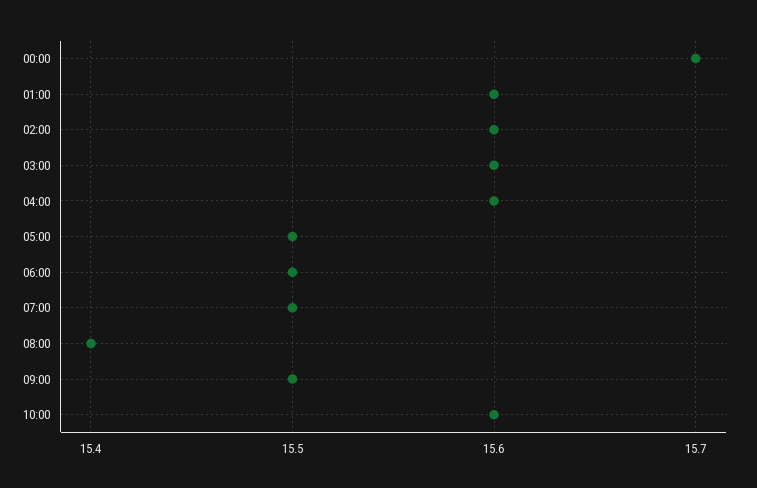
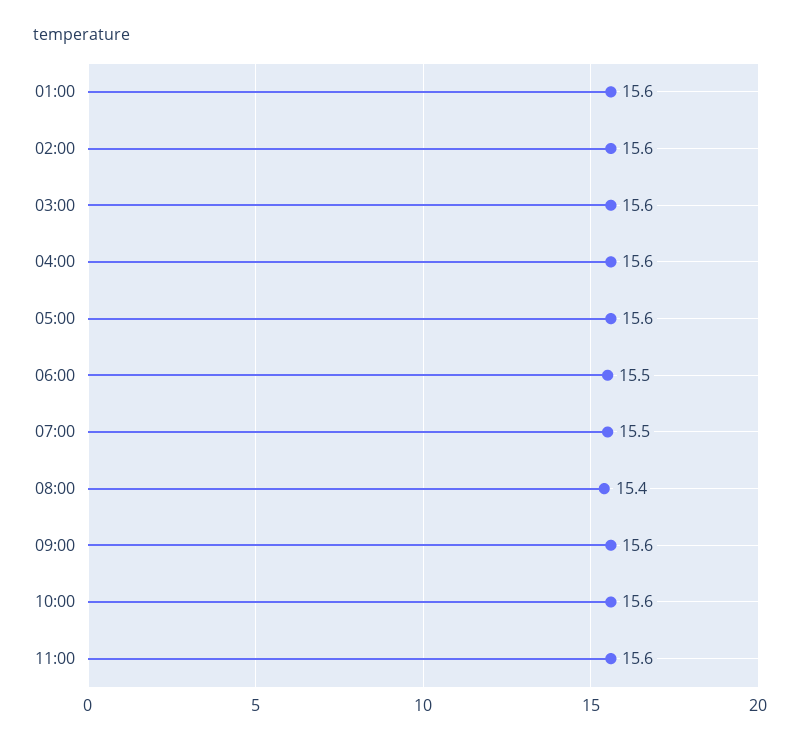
00:00: 15.7 -> none
05:00: 15.5 -> 15.6
09:00: 15.5 -> 15.6
11:00: none -> 15.6

